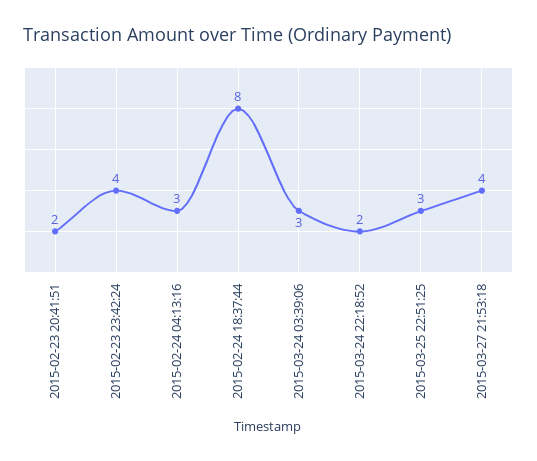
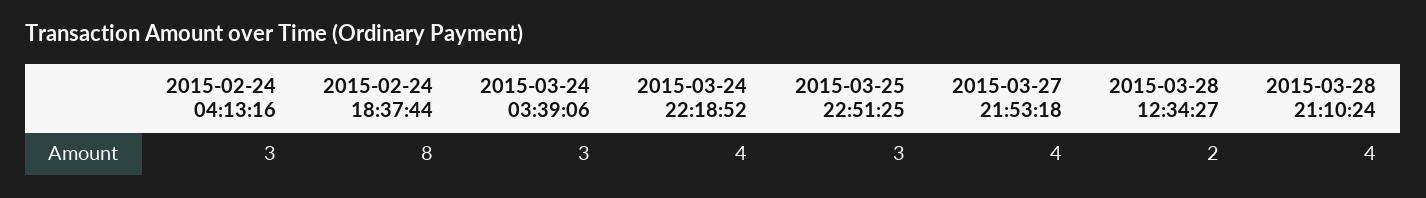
2015-02-23 20:41:51: 2 -> none
2015-02-23 23:42:24: 4 -> none
2015-03-24 22:18:52: 2 -> 4
2015-03-28 12:34:27: none -> 2
2015-03-28 21:10:24: none -> 4

